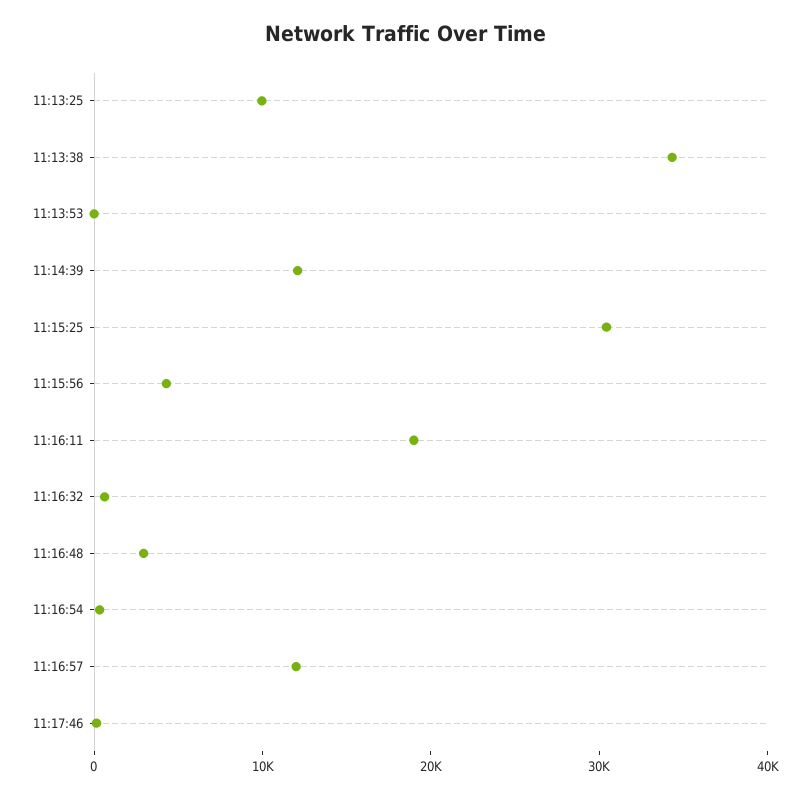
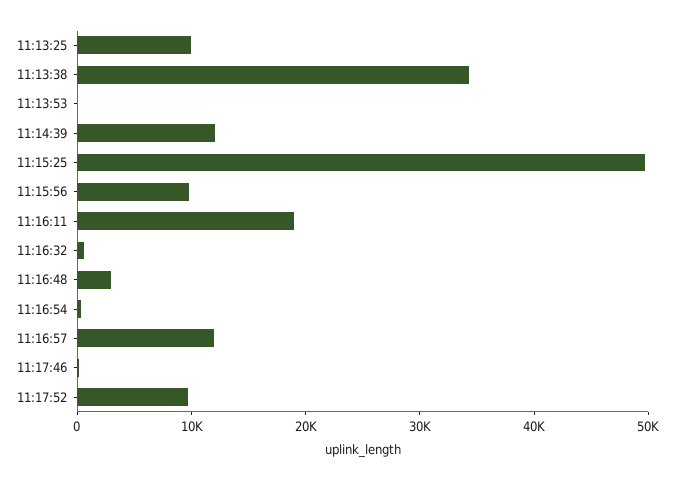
11:15:25: 30000 -> 50000
11:15:56: 4000 -> 10000
11:17:52: none -> 10000

